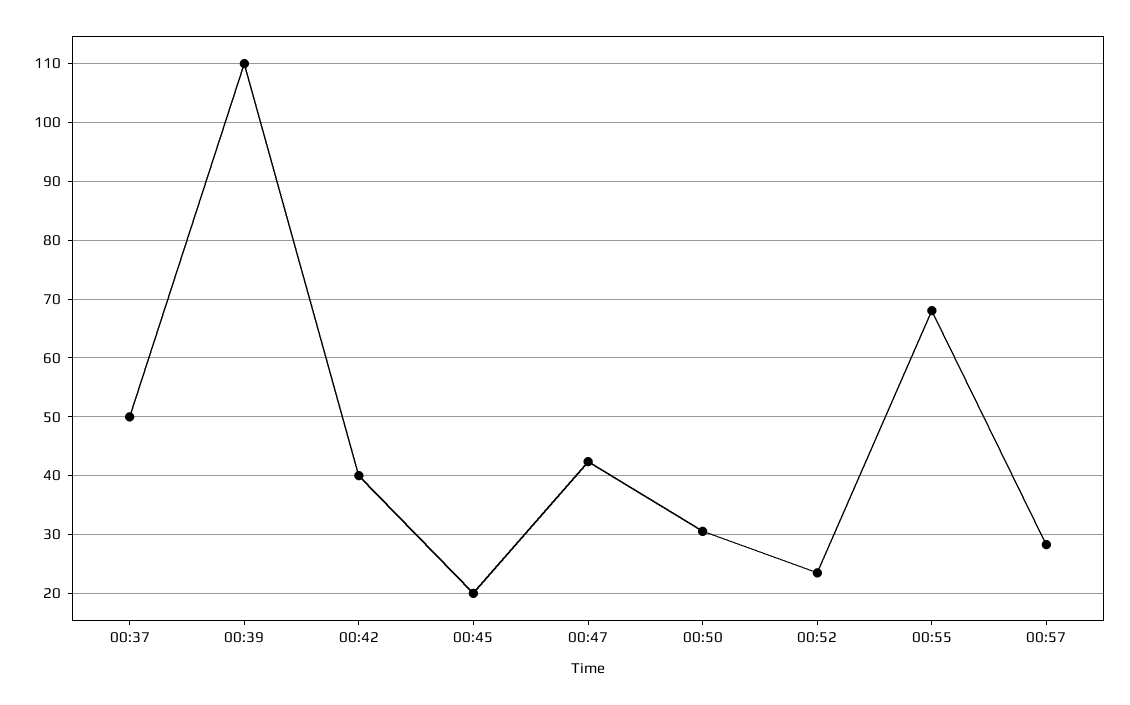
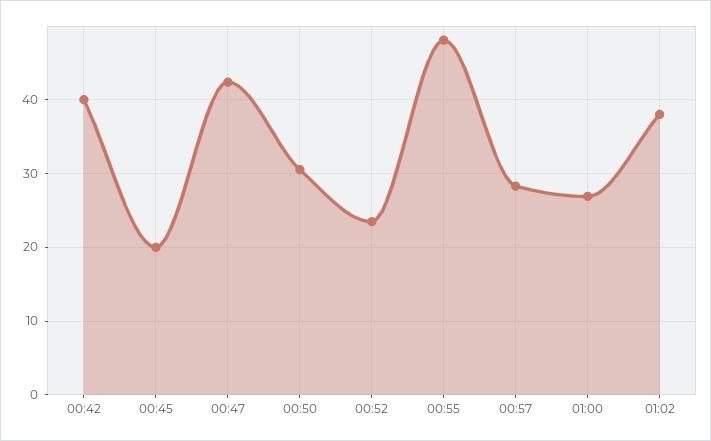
00:37: 50 -> none
00:39: 110 -> none
00:55: 68 -> 48
01:00: none -> 27
01:02: none -> 38

